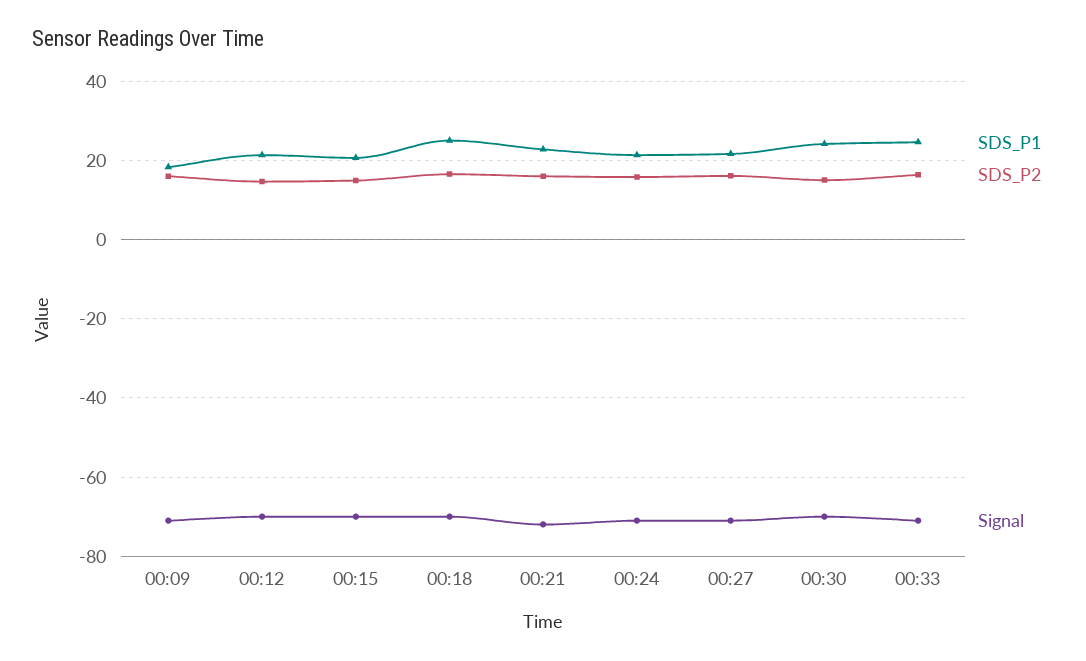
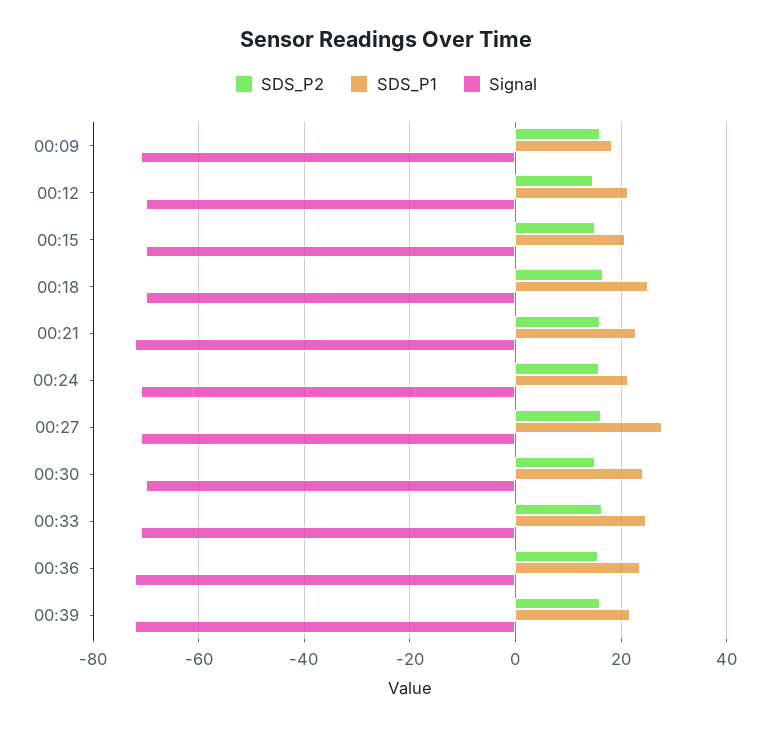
SDS_P1, 00:27: 22 -> 28
SDS_P2, 00:36: none -> 16
SDS_P1, 00:36: none -> 24
Signal, 00:36: none -> -72
SDS_P2, 00:39: none -> 16
SDS_P1, 00:39: none -> 22
Signal, 00:39: none -> -72

